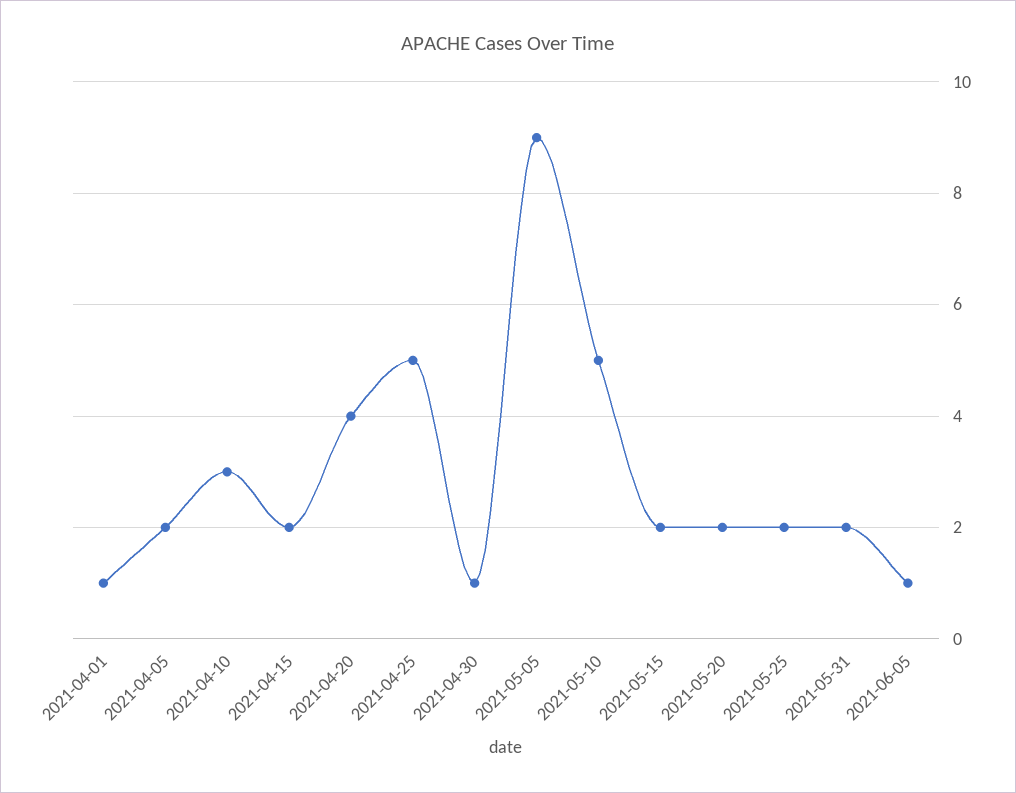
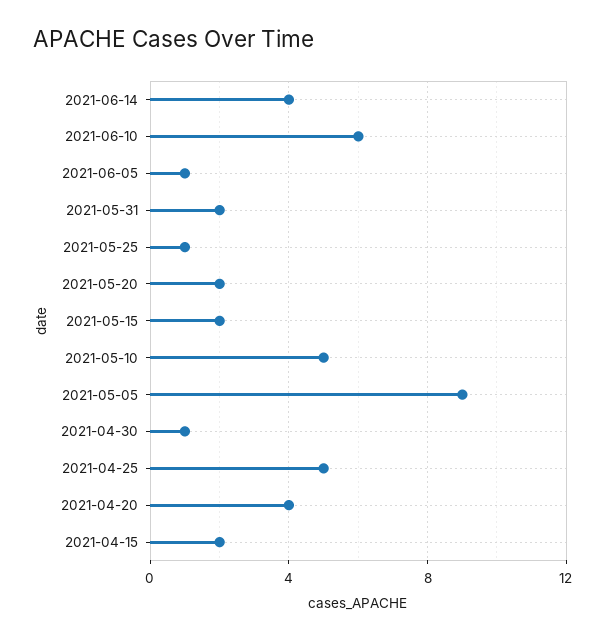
2021-04-01: 1 -> none
2021-04-05: 2 -> none
2021-04-10: 3 -> none
2021-05-25: 2 -> 1
2021-06-14: none -> 4
2021-06-10: none -> 6

